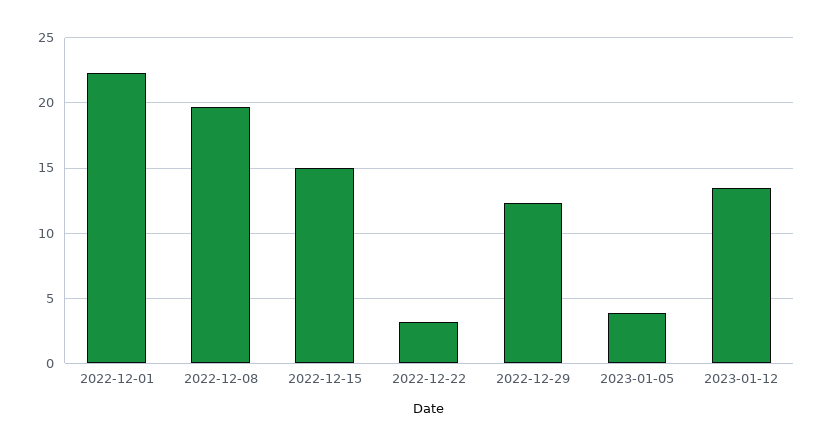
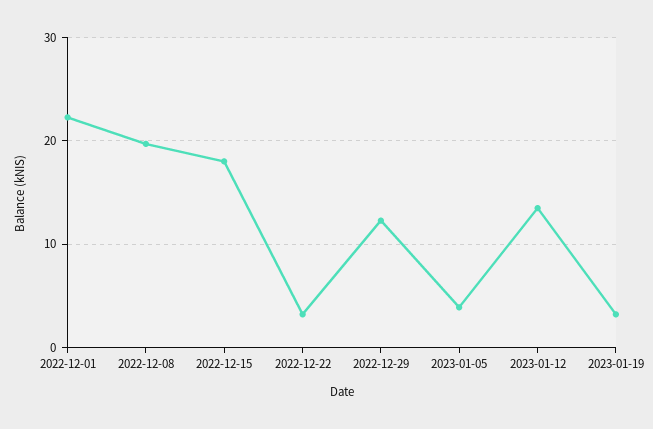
2022-12-15: 15 -> 18
2023-01-19: none -> 3

